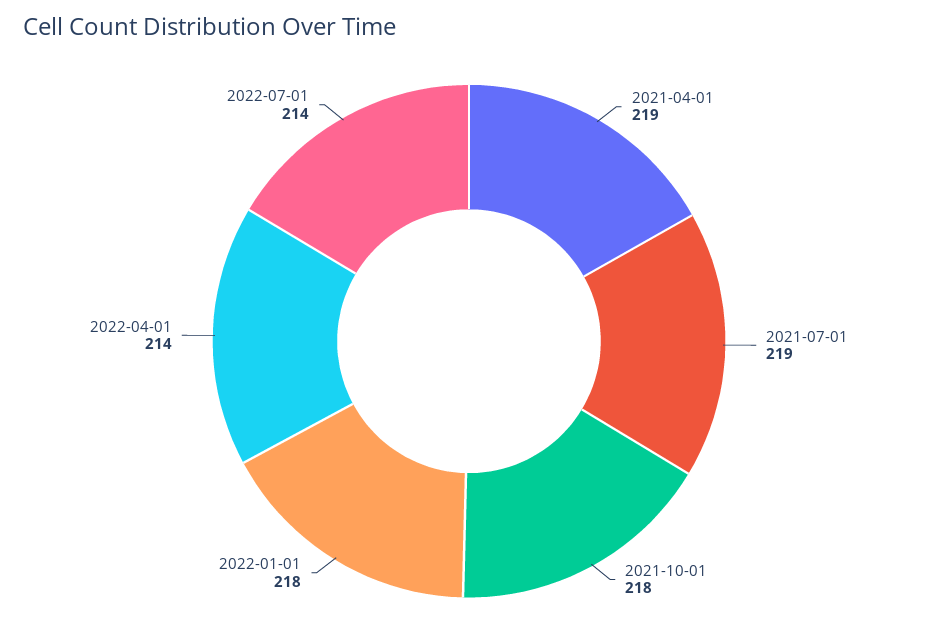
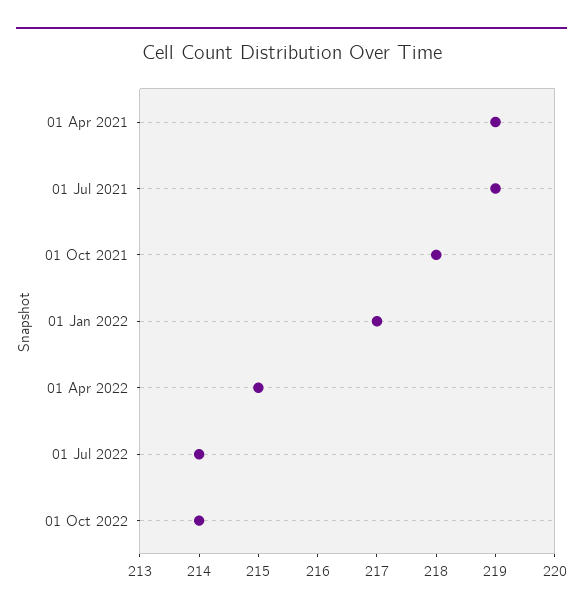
2022-01-01: 218 -> 217
2022-04-01: 214 -> 215
01 Oct 2022: none -> 214

